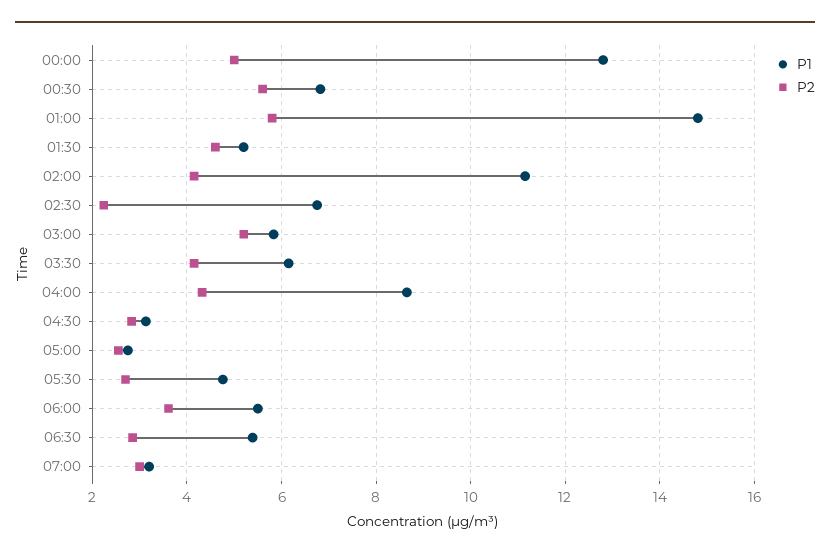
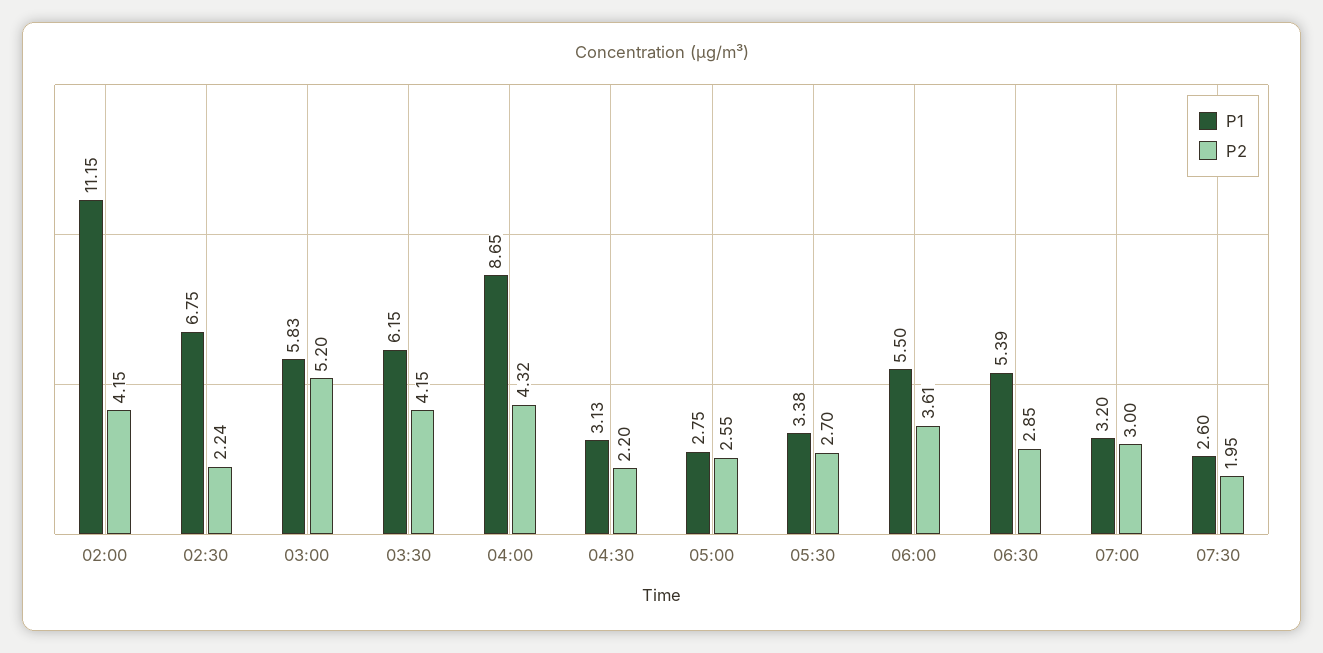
P1, 00:00: 12.8 -> none
P2, 00:00: 5 -> none
P1, 00:30: 6.8 -> none
P2, 00:30: 5.6 -> none
P1, 01:00: 14.8 -> none
P2, 01:00: 5.8 -> none
P1, 01:30: 5.2 -> none
P2, 01:30: 4.6 -> none
P2, 04:30: 2.8 -> 2.2
P1, 05:30: 4.8 -> 3.38
P1, 07:30: none -> 2.6
P2, 07:30: none -> 1.95

